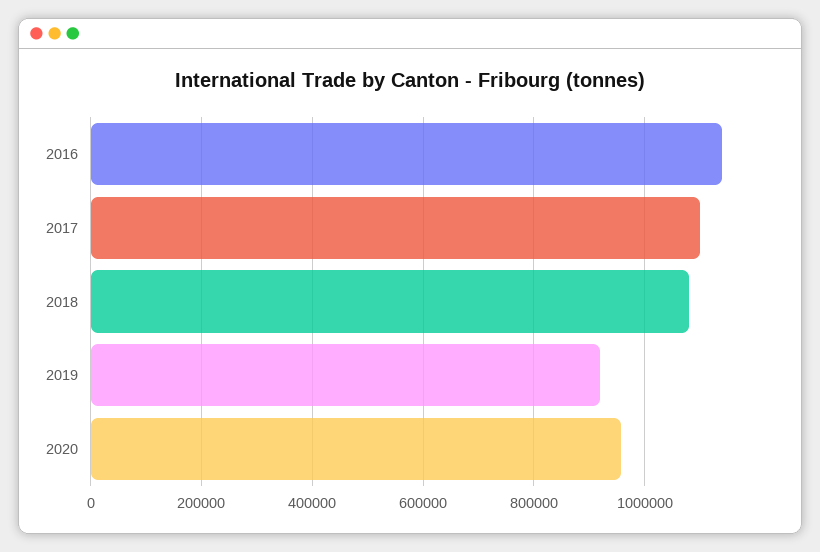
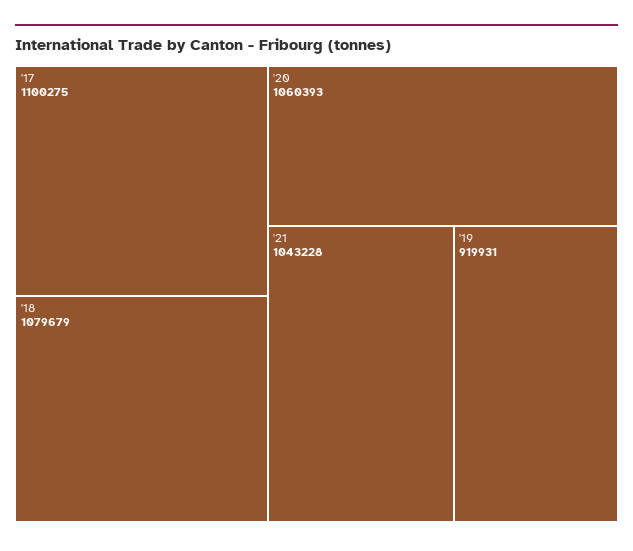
2016: 1140000 -> none
2020: 960000 -> 1060393
'21: none -> 1043228

